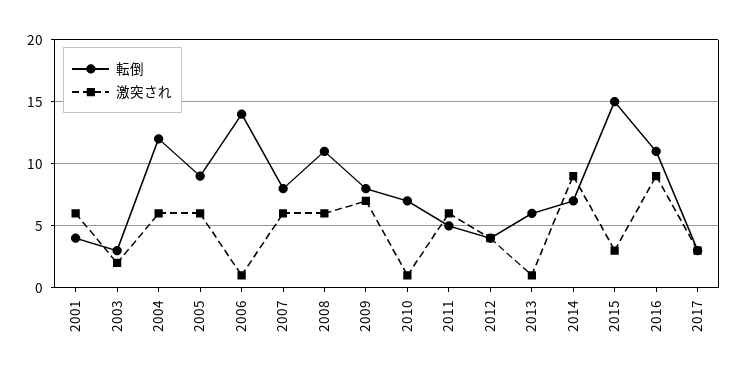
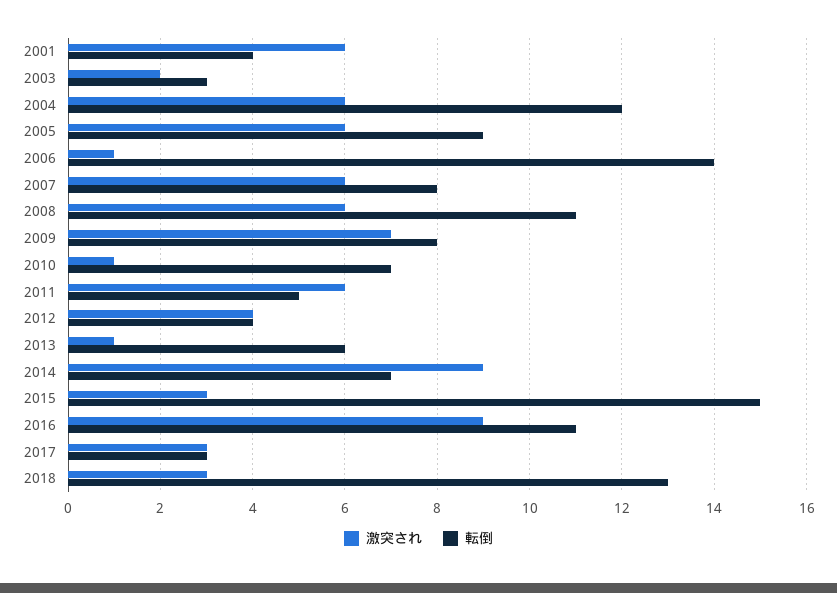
激突され, 2018: none -> 3
転倒, 2018: none -> 13

